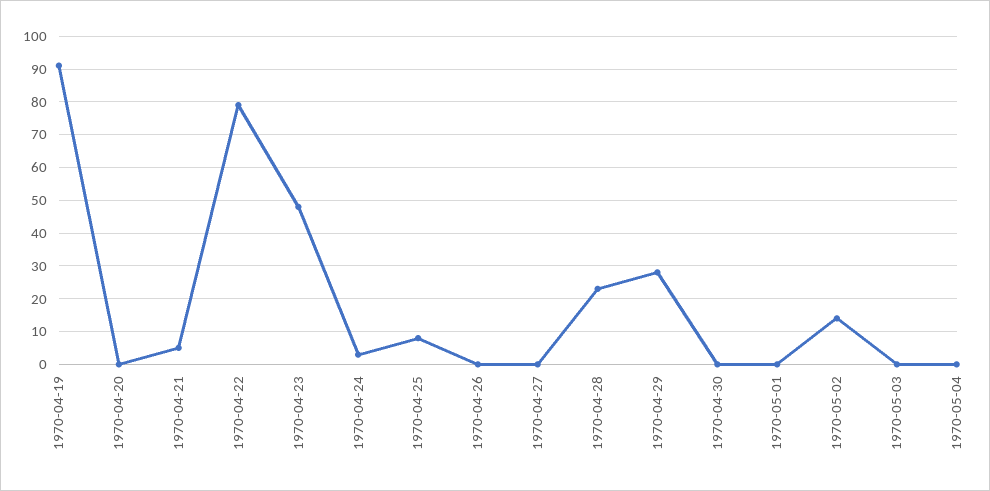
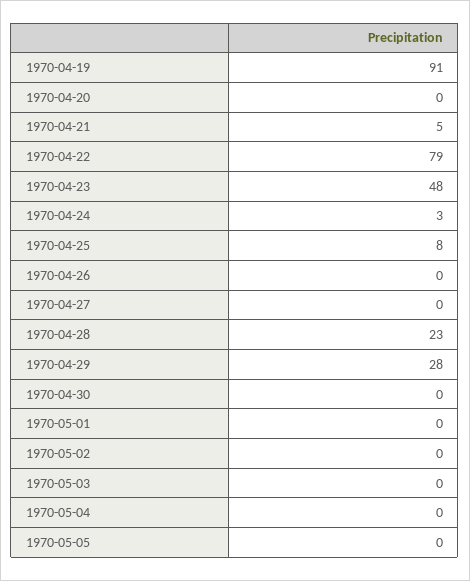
1970-05-02: 15 -> 0
1970-05-05: none -> 0

